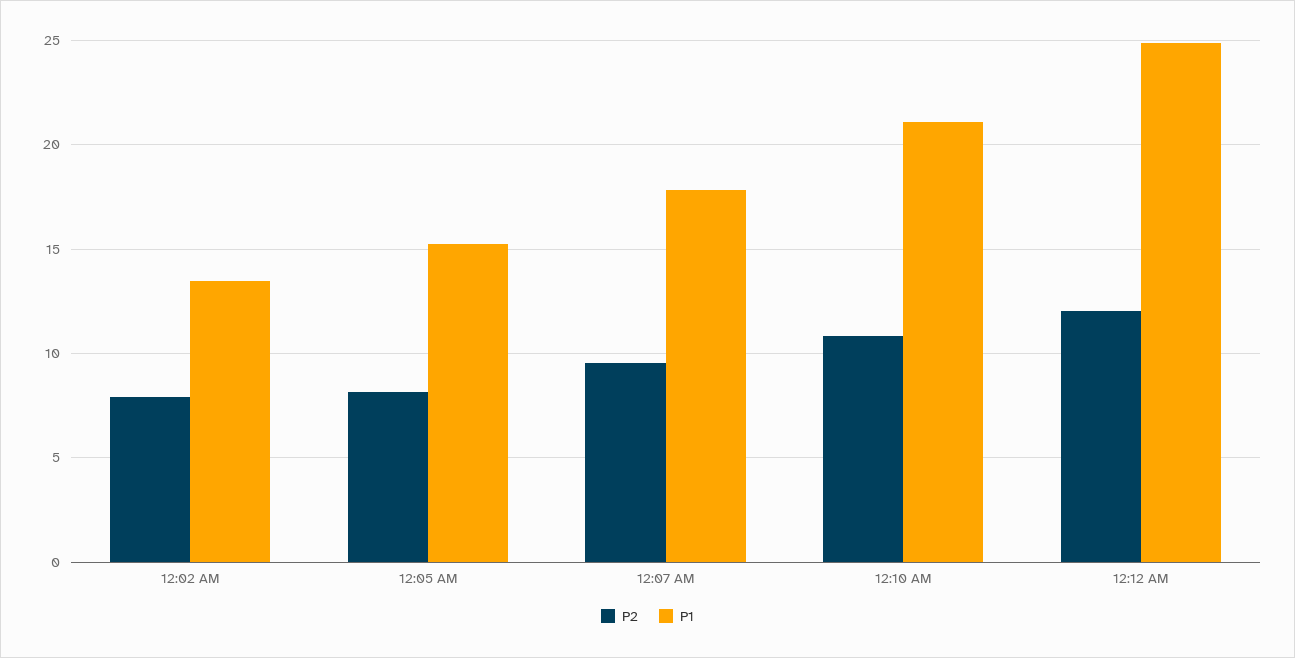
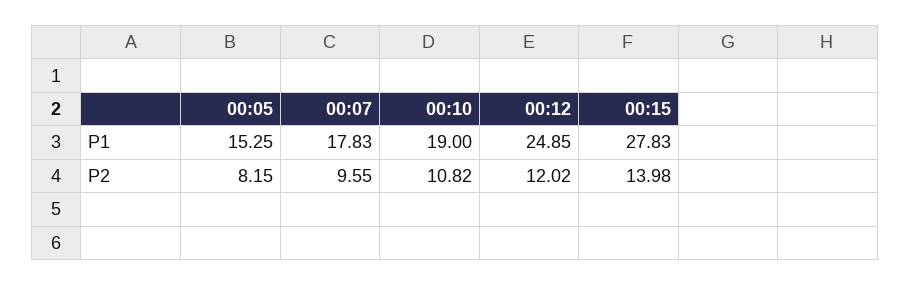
P2, 12:02 AM: 8 -> none
P1, 12:02 AM: 13.5 -> none
P1, 12:10 AM: 21 -> 19
P1, 00:15: none -> 27.83
P2, 00:15: none -> 13.98

